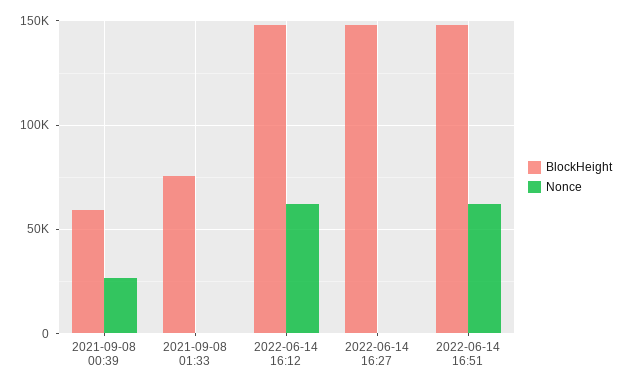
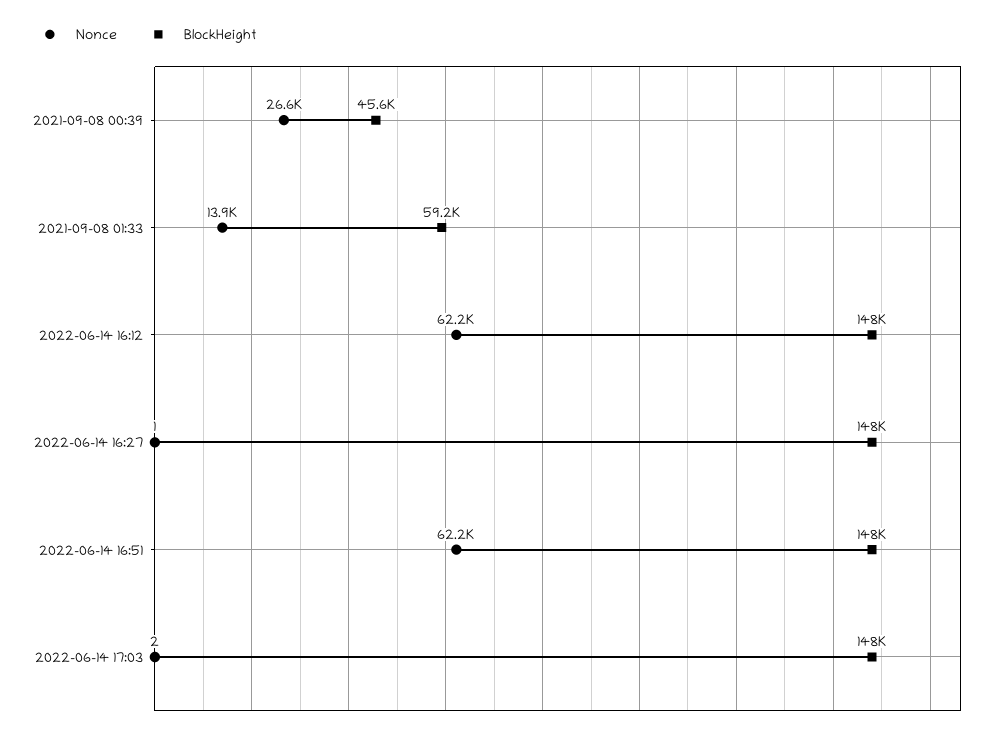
BlockHeight, 2021-09-08 00:39: 60000 -> 45600
BlockHeight, 2021-09-08 01:33: 75000 -> 59200
Nonce, 2021-09-08 01:33: 0 -> 13900
Nonce, 2022-06-14 17:03: none -> 2
BlockHeight, 2022-06-14 17:03: none -> 148000

